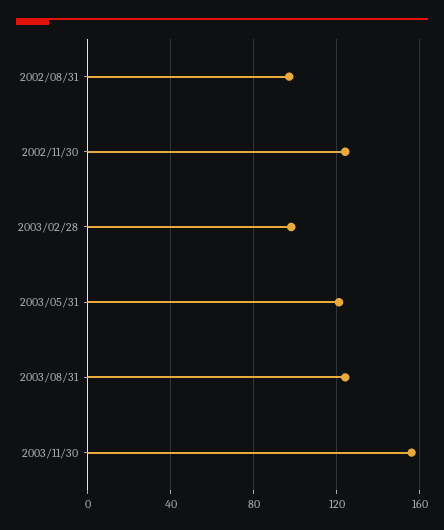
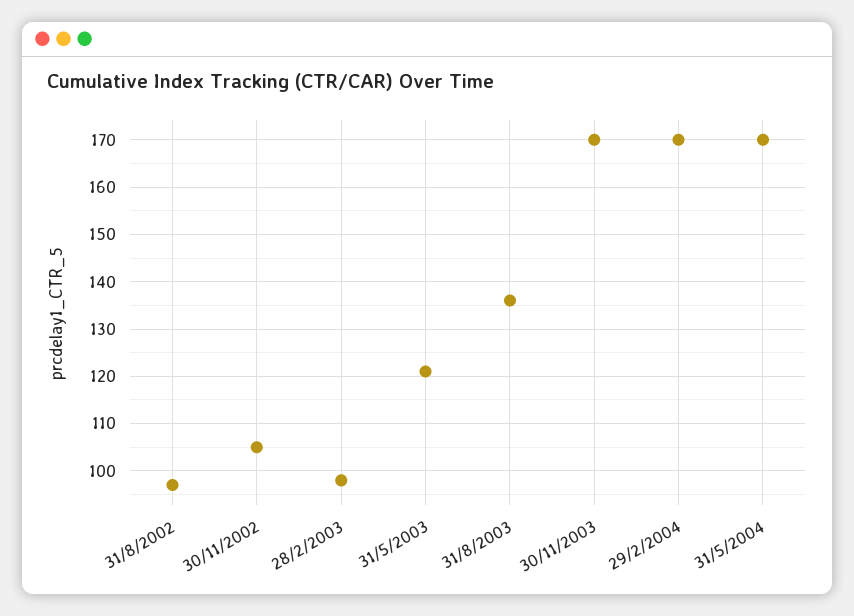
2002/11/30: 125 -> 105
2003/08/31: 125 -> 135
2003/11/30: 155 -> 170
29/2/2004: none -> 170
31/5/2004: none -> 170

